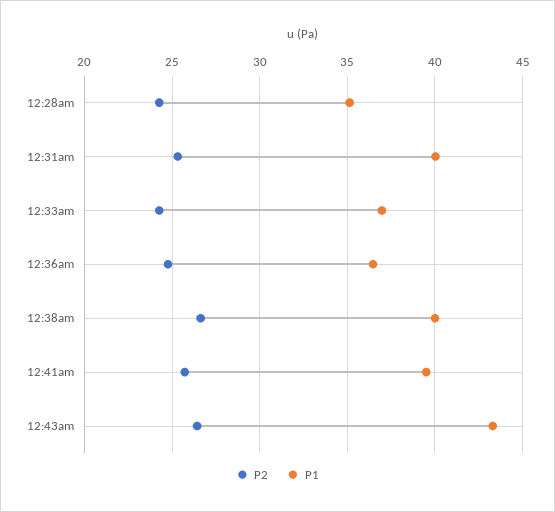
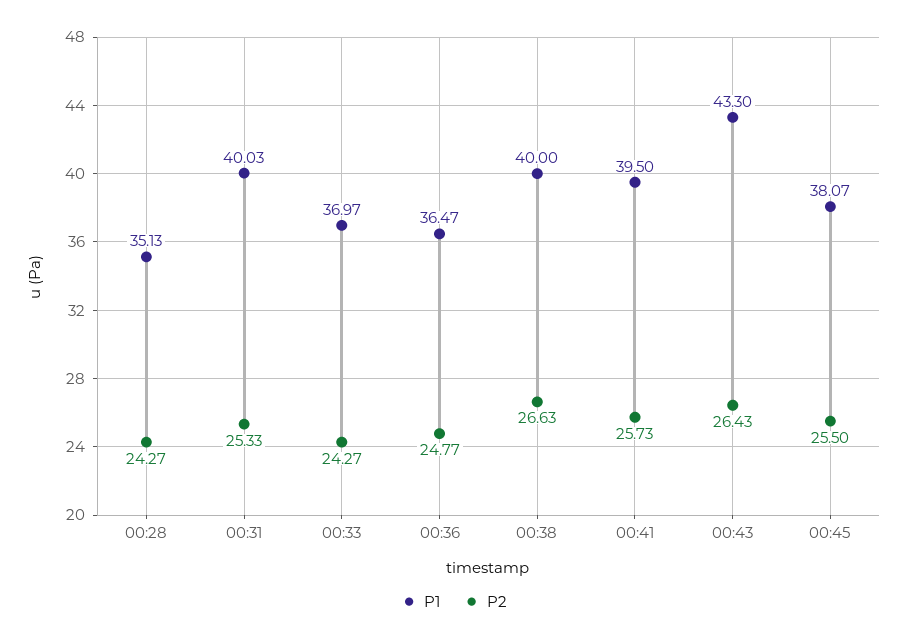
P1, 00:45: none -> 38.07
P2, 00:45: none -> 25.5

